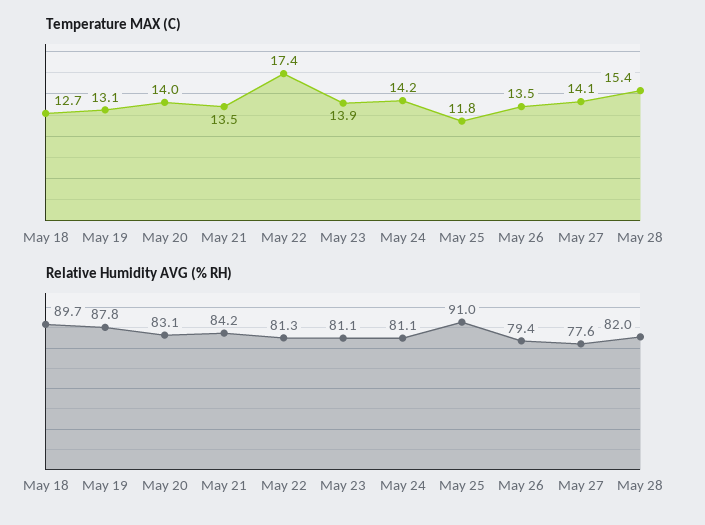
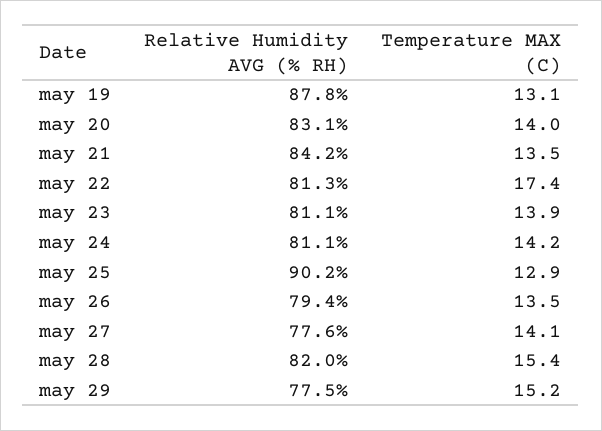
Temperature MAX (C), May 18: 12.7 -> none
Temperature MAX (C), May 25: 11.8 -> 12.9
Relative Humidity AVG (% RH), May 18: 89.7 -> none
Relative Humidity AVG (% RH), May 25: 91 -> 90.2
Relative Humidity AVG (% RH), may 29: none -> 77.5
Temperature MAX (C), may 29: none -> 15.2

